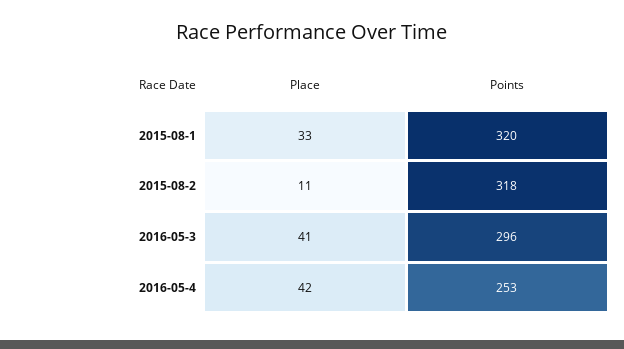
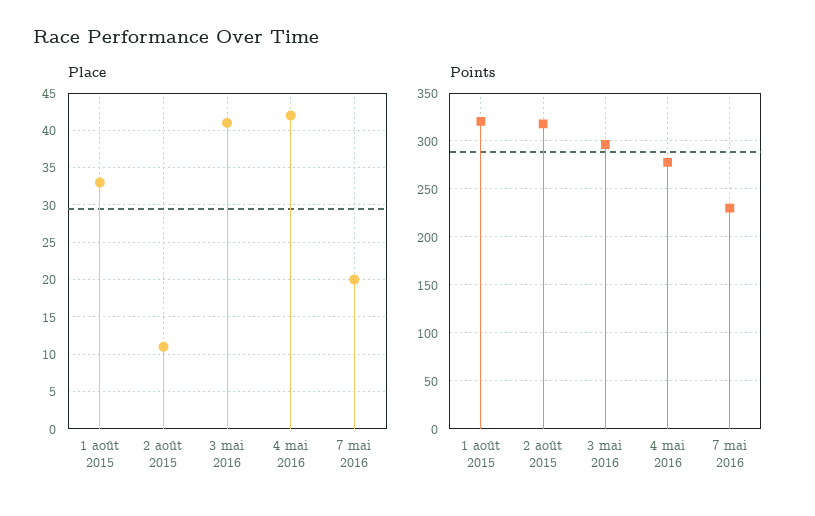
Points, 2016-05-4: 253 -> 280
Place, 7 mai 2016: none -> 20
Points, 7 mai 2016: none -> 230

